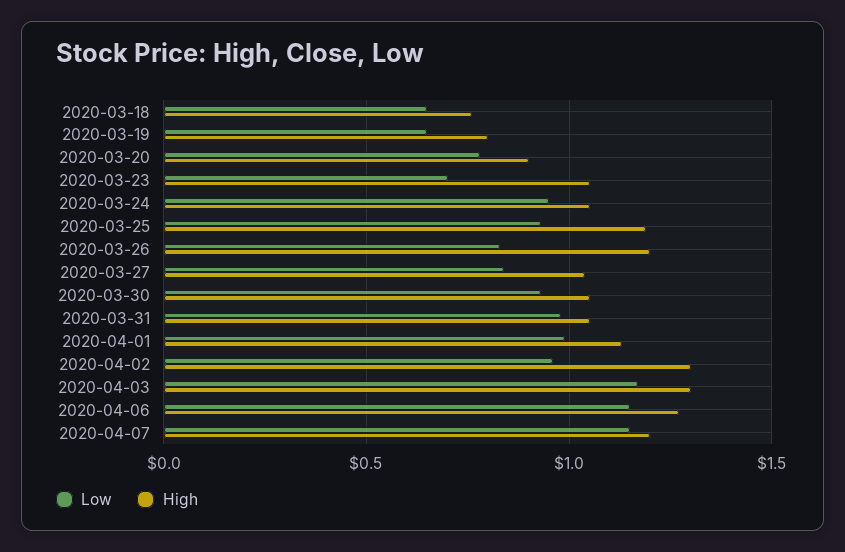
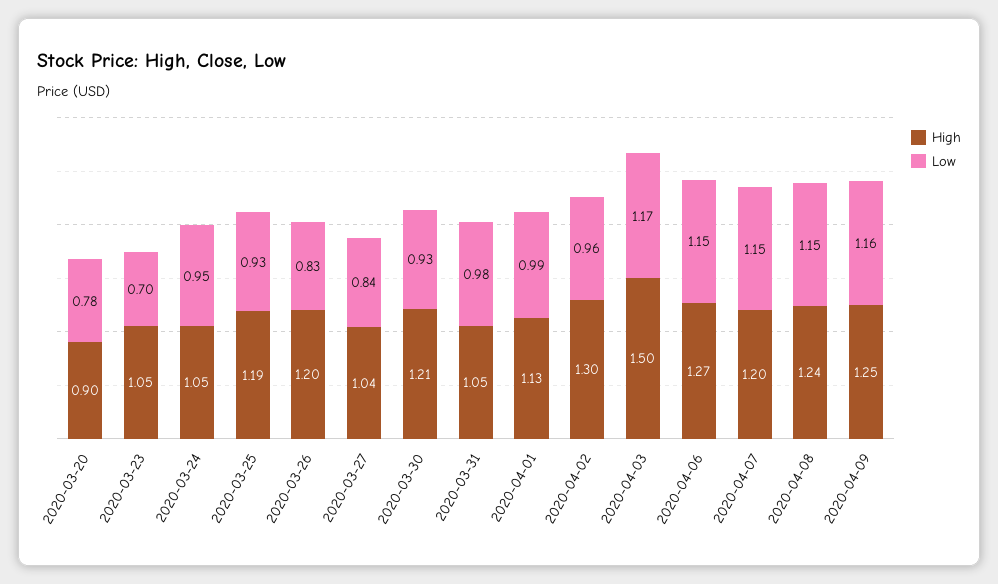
Low, 2020-03-18: 0.65 -> none
High, 2020-03-18: 0.75 -> none
Low, 2020-03-19: 0.65 -> none
High, 2020-03-19: 0.8 -> none
High, 2020-03-30: 1.05 -> 1.21
High, 2020-04-03: 1.3 -> 1.5
High, 2020-04-08: none -> 1.24
Low, 2020-04-08: none -> 1.15
High, 2020-04-09: none -> 1.25
Low, 2020-04-09: none -> 1.16

